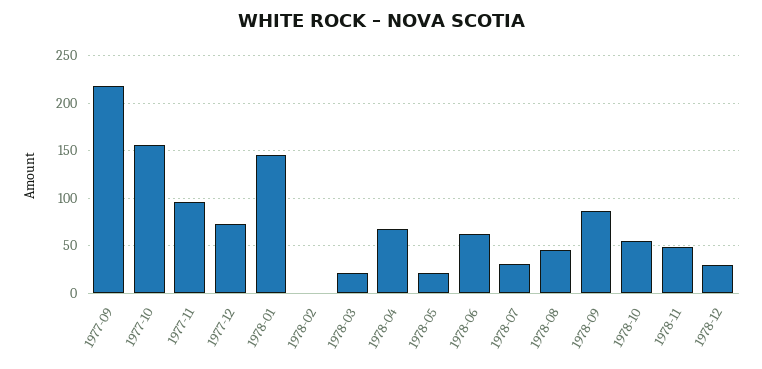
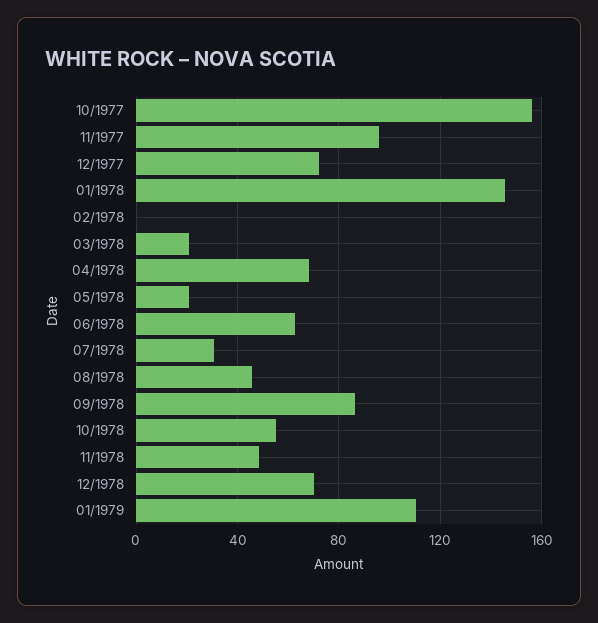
1977-09: 220 -> none
1978-12: 30 -> 70
01/1979: none -> 110

